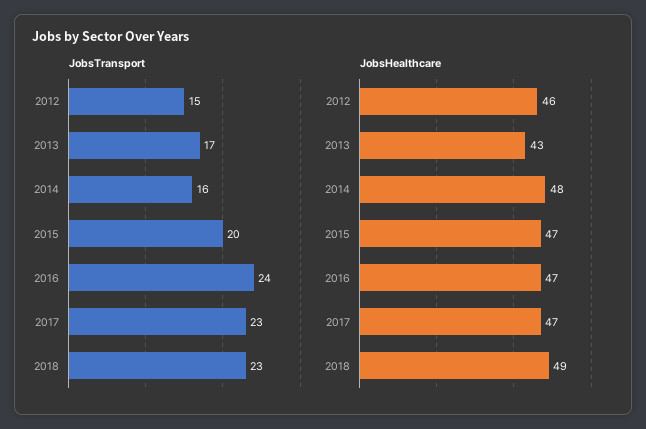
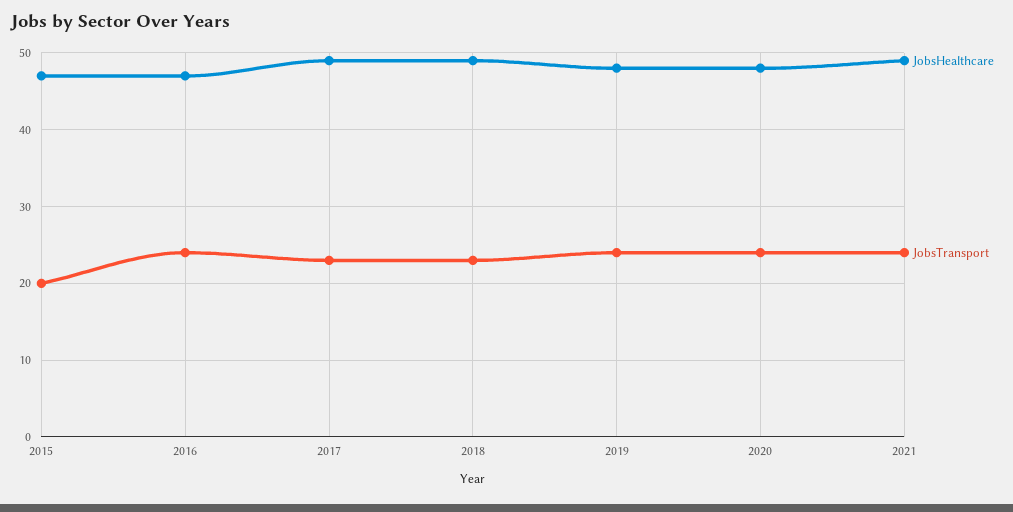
JobsTransport, 2012: 15 -> none
JobsTransport, 2013: 17 -> none
JobsTransport, 2014: 16 -> none
JobsHealthcare, 2012: 46 -> none
JobsHealthcare, 2013: 43 -> none
JobsHealthcare, 2014: 48 -> none
JobsHealthcare, 2017: 47 -> 49
JobsHealthcare, 2019: none -> 48
JobsTransport, 2019: none -> 24
JobsHealthcare, 2020: none -> 48
JobsTransport, 2020: none -> 24
JobsHealthcare, 2021: none -> 49
JobsTransport, 2021: none -> 24

